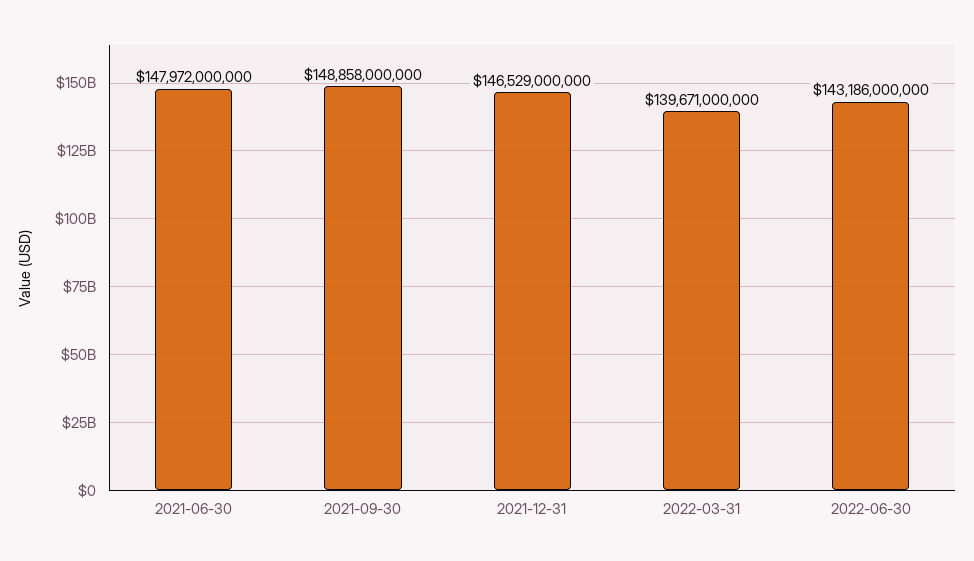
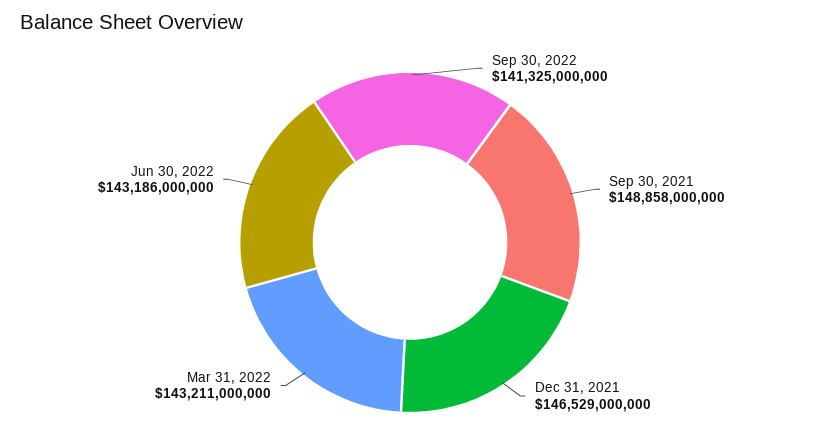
2021-06-30: 147972000000 -> none
2022-03-31: 139671000000 -> 143211000000
Sep 30, 2022: none -> 141325000000

